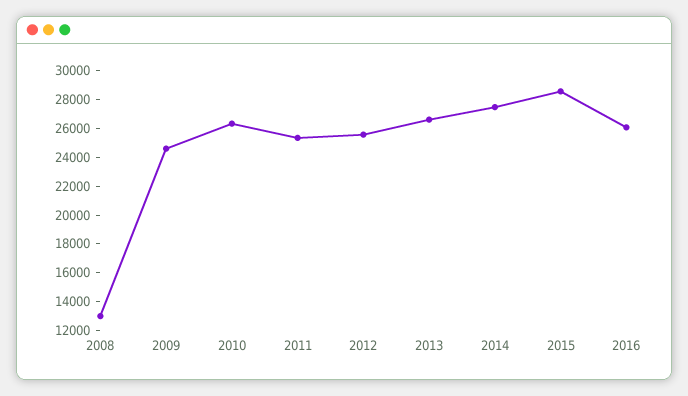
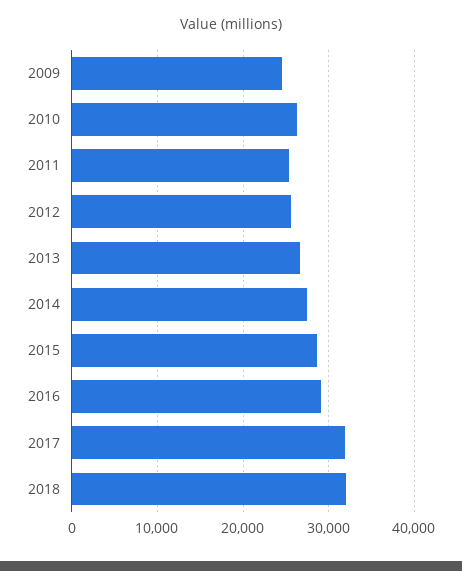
2008: 13000 -> none
2016: 26000 -> 29000
2017: none -> 32000
2018: none -> 32000

